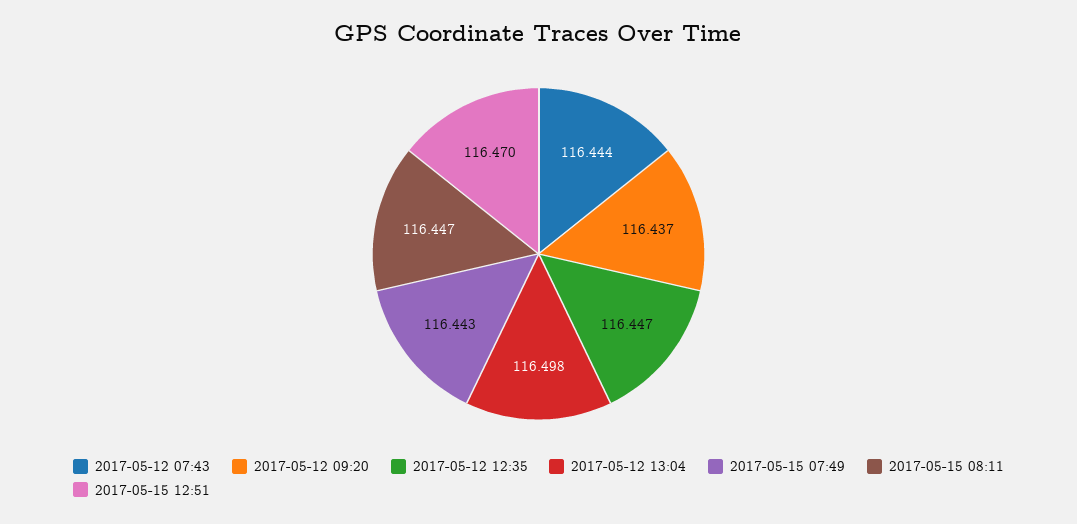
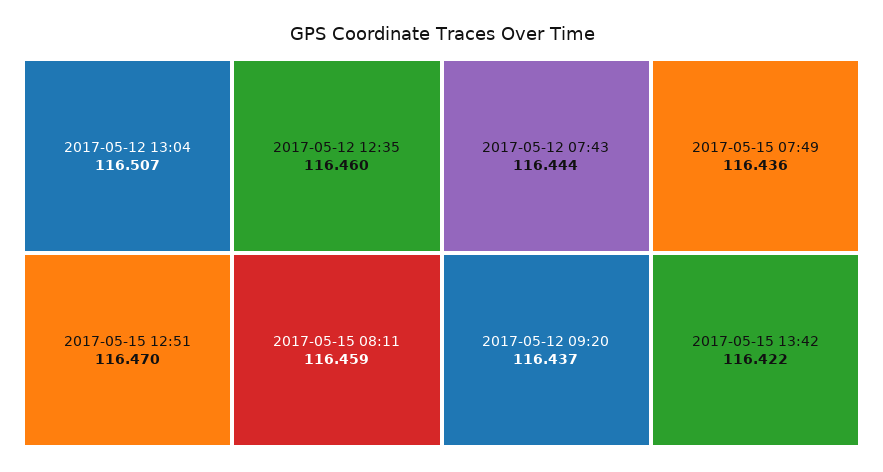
2017-05-12 12:35: 116.447 -> 116.46
2017-05-12 13:04: 116.498 -> 116.507
2017-05-15 07:49: 116.443 -> 116.436
2017-05-15 08:11: 116.447 -> 116.459
2017-05-15 13:42: none -> 116.422

